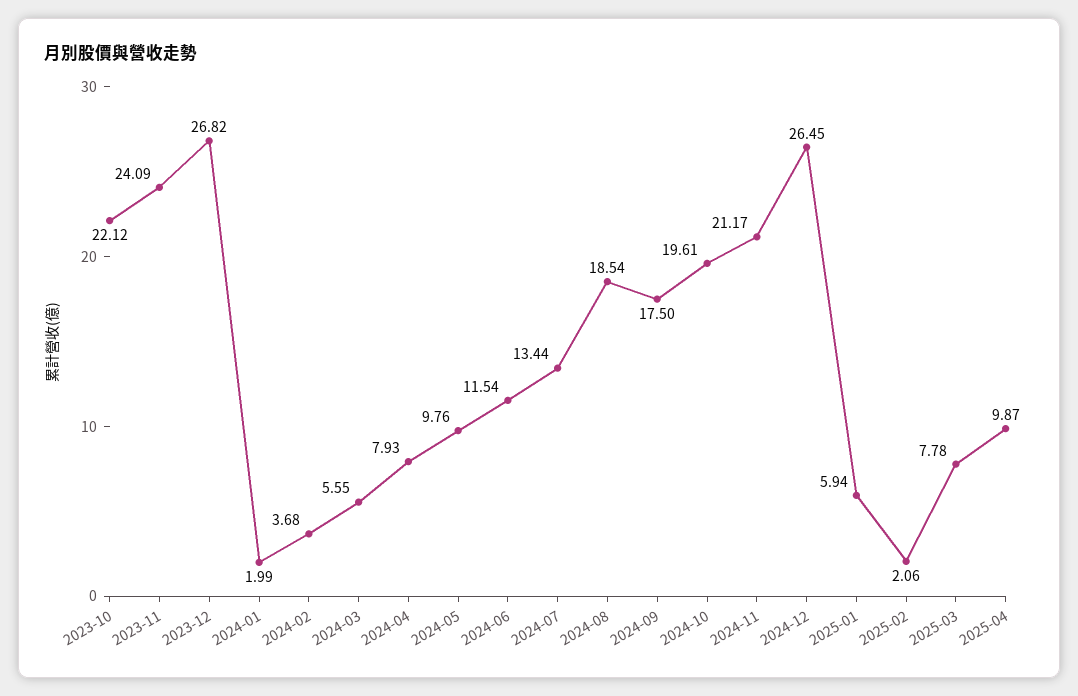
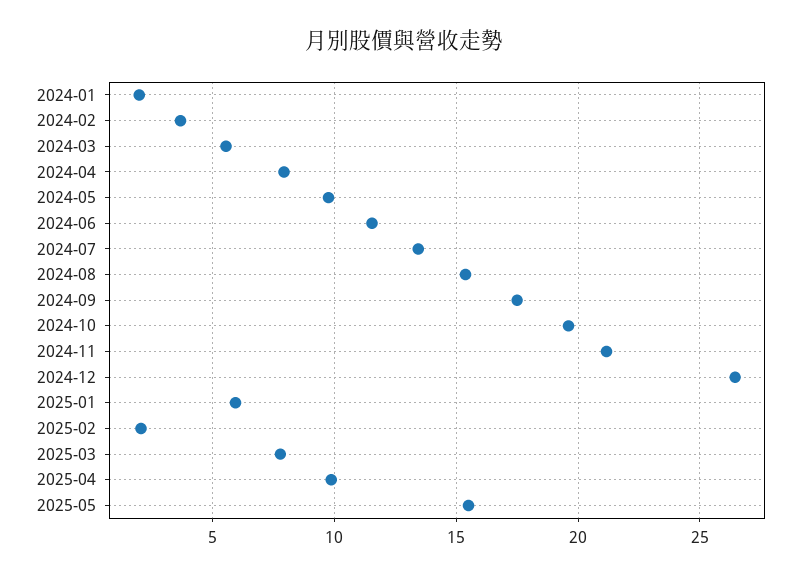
2023-10: 22.12 -> none
2023-11: 24.09 -> none
2023-12: 26.82 -> none
2024-08: 18.54 -> 15.5
2025-05: none -> 15.5

